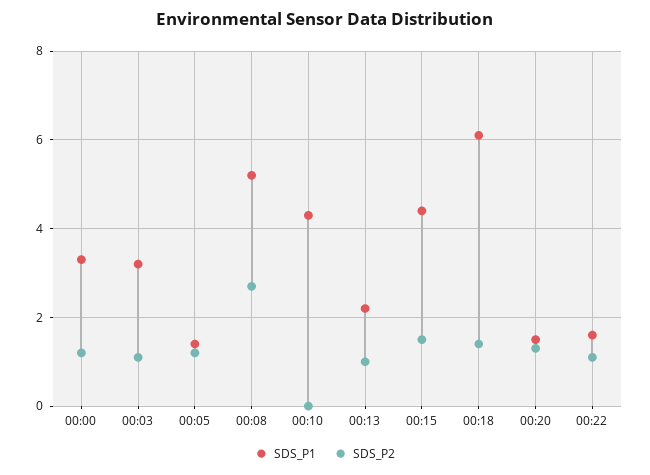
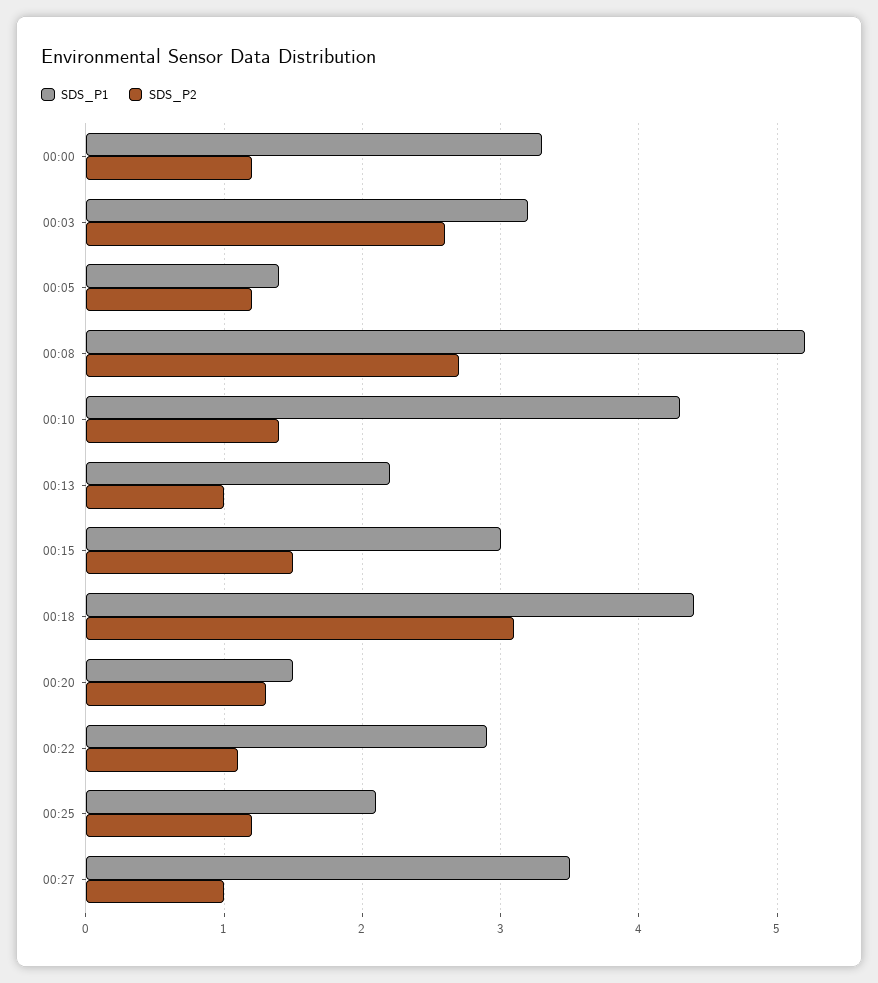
SDS_P2, 00:03: 1 -> 2.6
SDS_P2, 00:10: 0 -> 1.4
SDS_P1, 00:15: 4.5 -> 3
SDS_P1, 00:18: 6 -> 4.4
SDS_P2, 00:18: 1.5 -> 3.1
SDS_P1, 00:22: 1.5 -> 2.9
SDS_P1, 00:25: none -> 2.1
SDS_P2, 00:25: none -> 1.2
SDS_P1, 00:27: none -> 3.5
SDS_P2, 00:27: none -> 1

